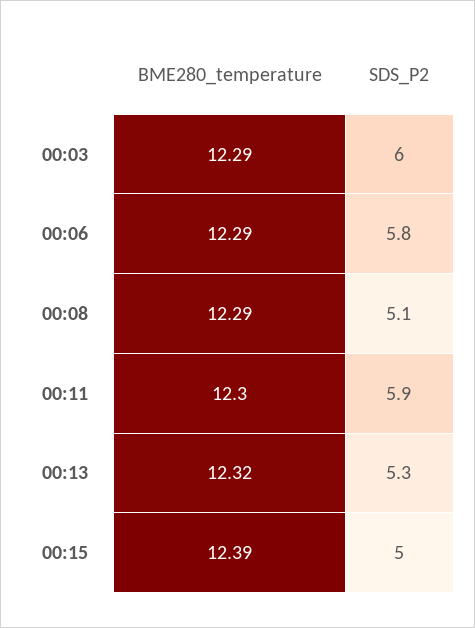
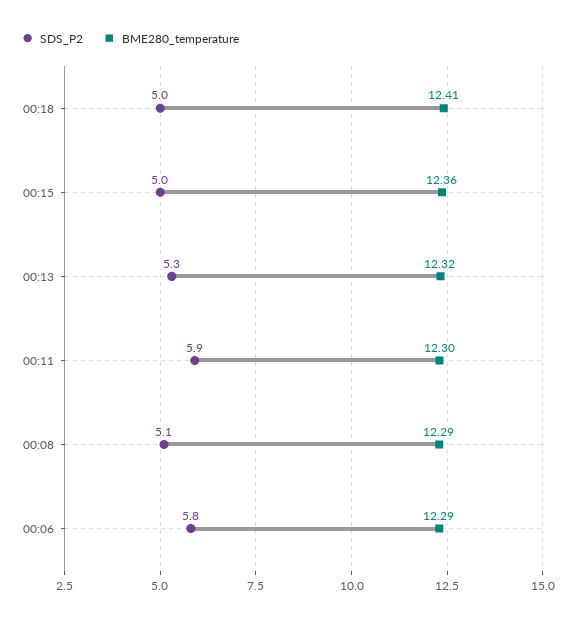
BME280_temperature, 00:03: 12.29 -> none
SDS_P2, 00:03: 6 -> none
BME280_temperature, 00:15: 12.39 -> 12.36
SDS_P2, 00:18: none -> 5
BME280_temperature, 00:18: none -> 12.41

